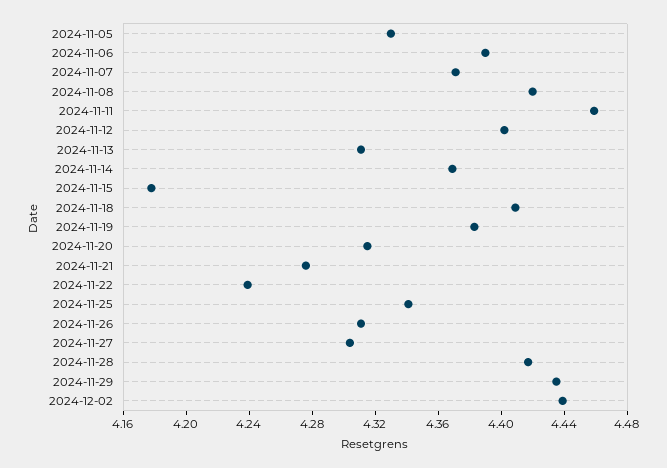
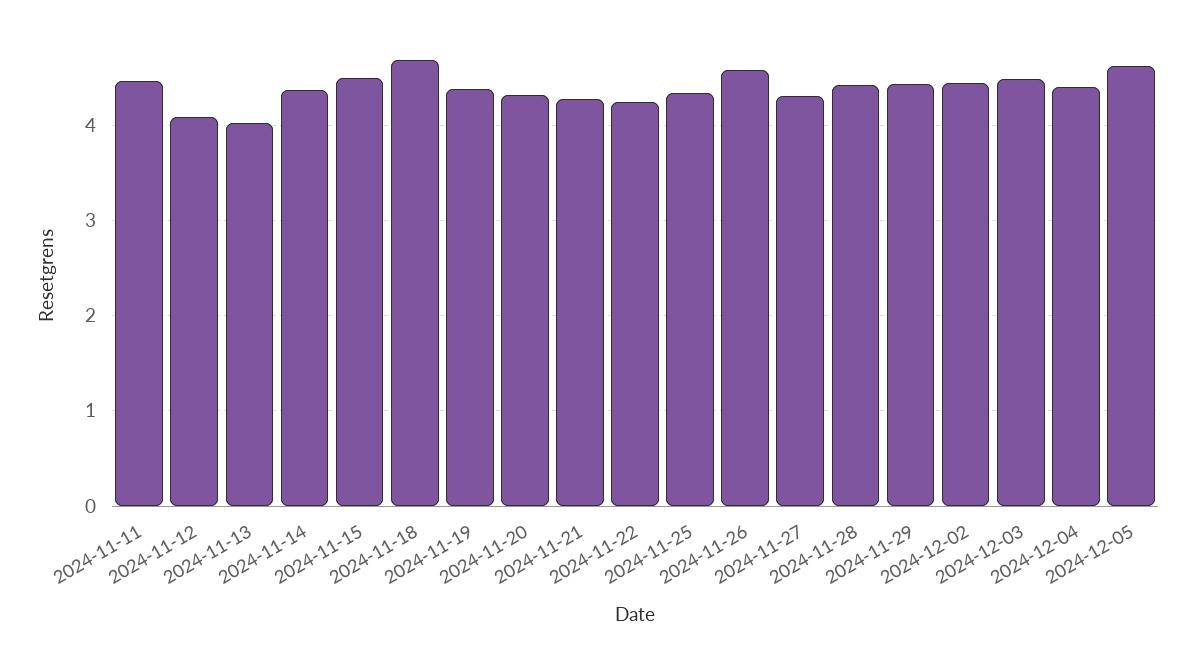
2024-11-05: 4.33 -> none
2024-11-06: 4.39 -> none
2024-11-07: 4.37 -> none
2024-11-08: 4.42 -> none
2024-11-12: 4.4 -> 4.1
2024-11-13: 4.31 -> 4
2024-11-15: 4.18 -> 4.5
2024-11-18: 4.41 -> 4.7
2024-11-26: 4.31 -> 4.6
2024-12-03: none -> 4.5
2024-12-04: none -> 4.4
2024-12-05: none -> 4.6

